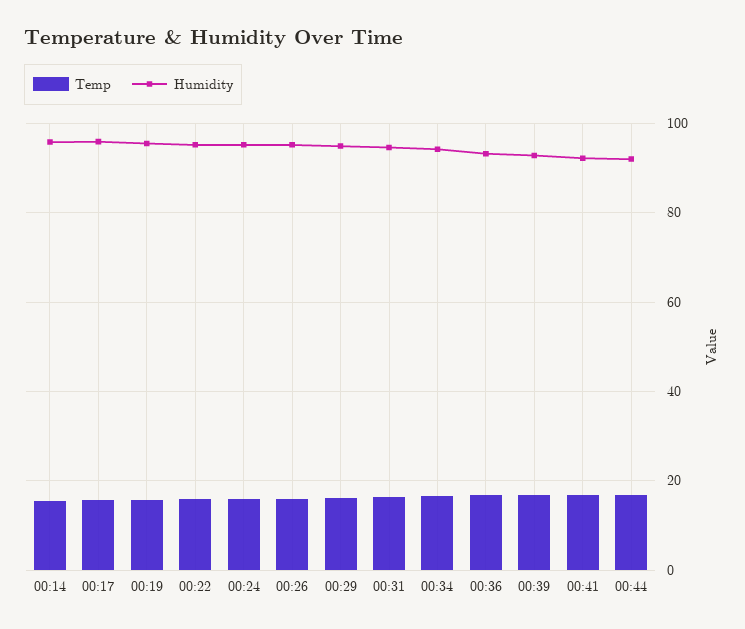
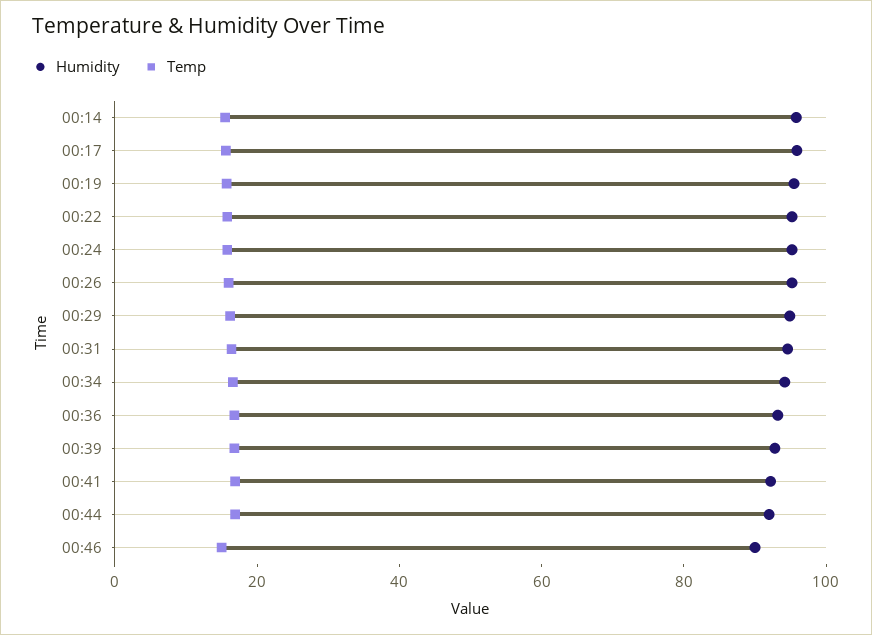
Humidity, 00:46: none -> 90
Temp, 00:46: none -> 15

